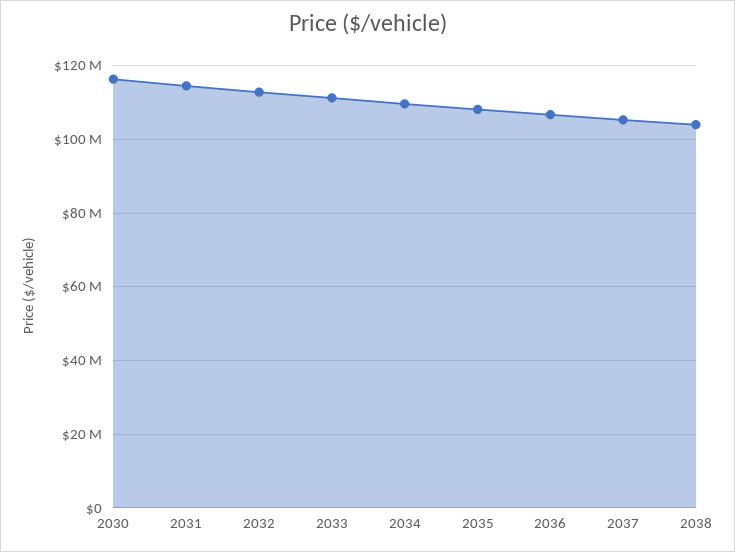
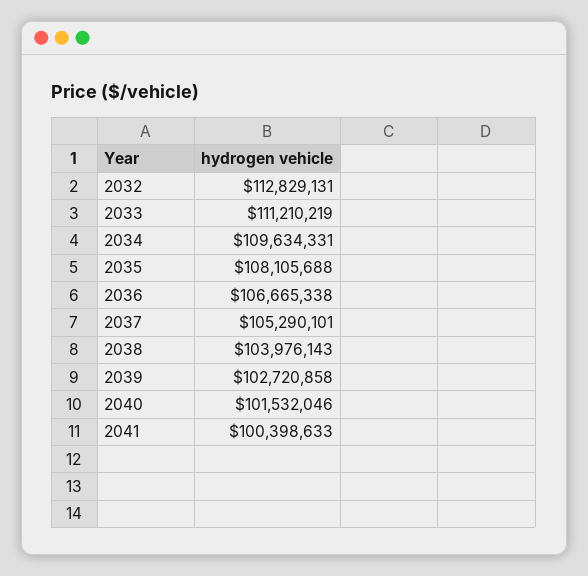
2030: 116000000 -> none
2031: 114000000 -> none
2039: none -> 102720858
2040: none -> 101532046
2041: none -> 100398633

